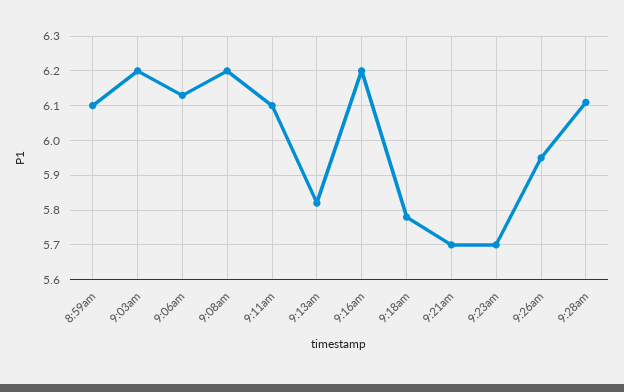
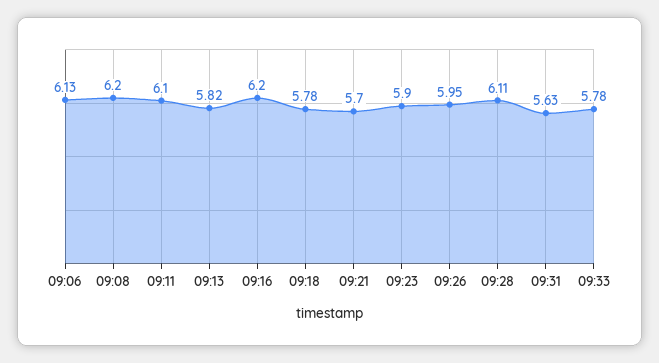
8:59am: 6.1 -> none
9:03am: 6.2 -> none
9:23am: 5.7 -> 5.9
09:31: none -> 5.63
09:33: none -> 5.78

